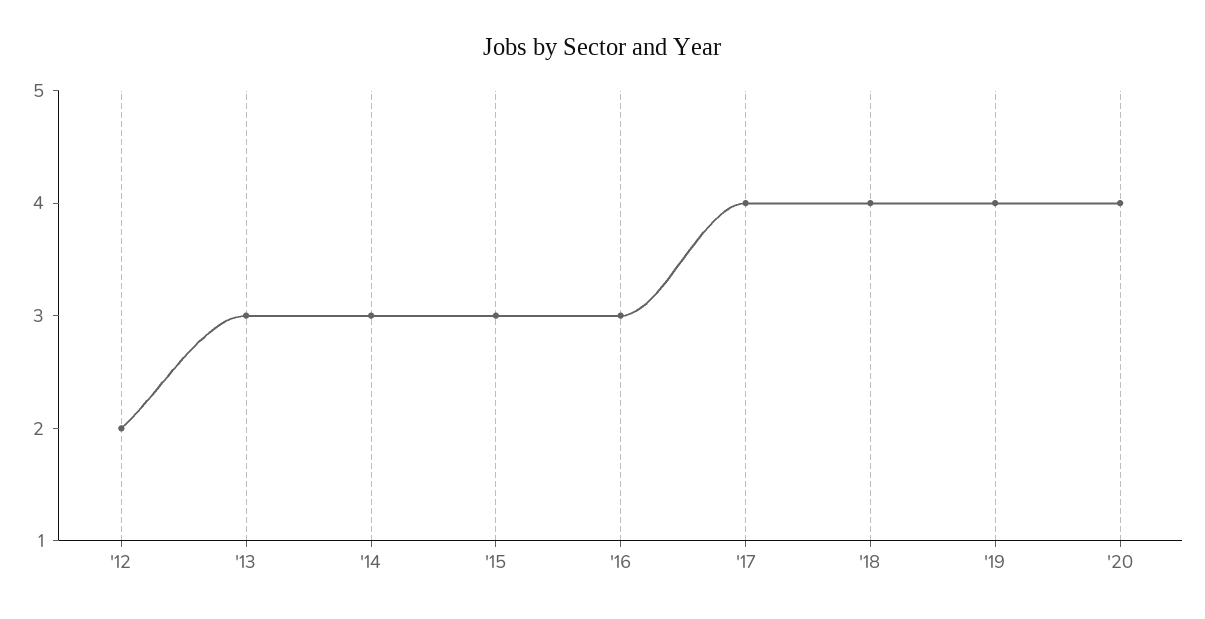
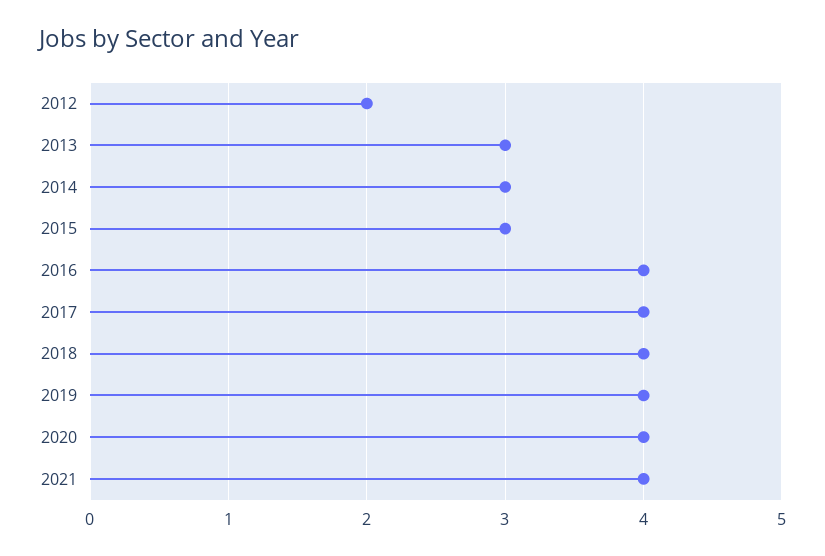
'16: 3 -> 4
2021: none -> 4

